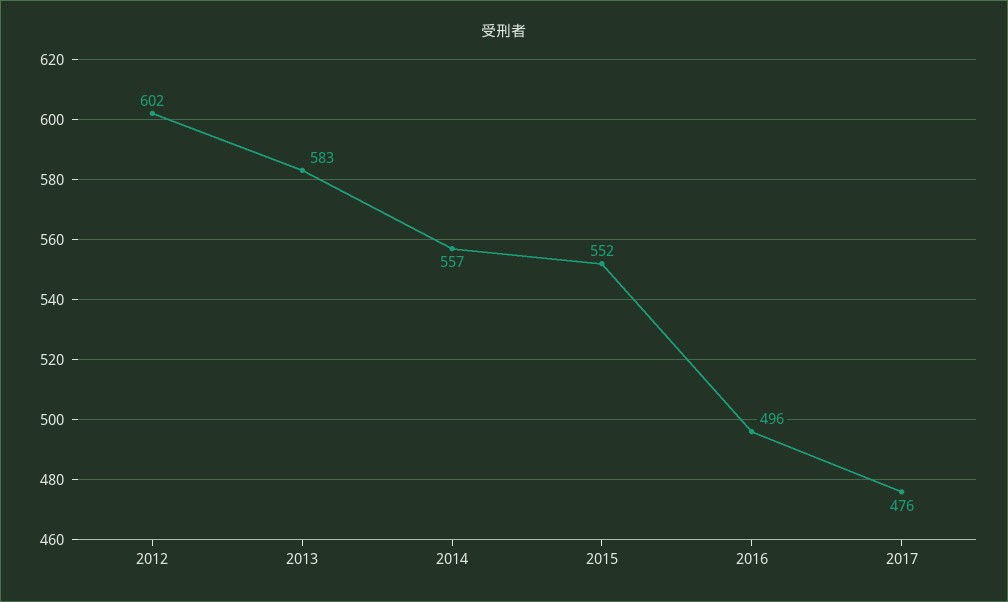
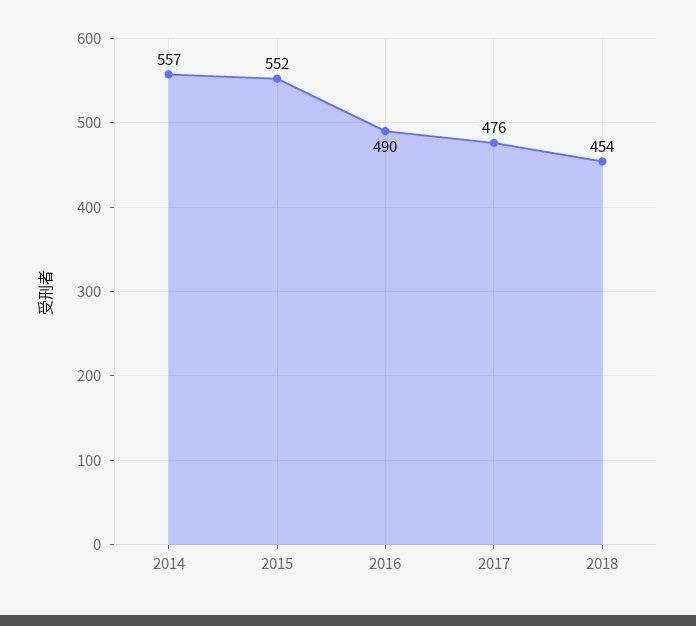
2012: 602 -> none
2013: 583 -> none
2016: 496 -> 490
2018: none -> 454

